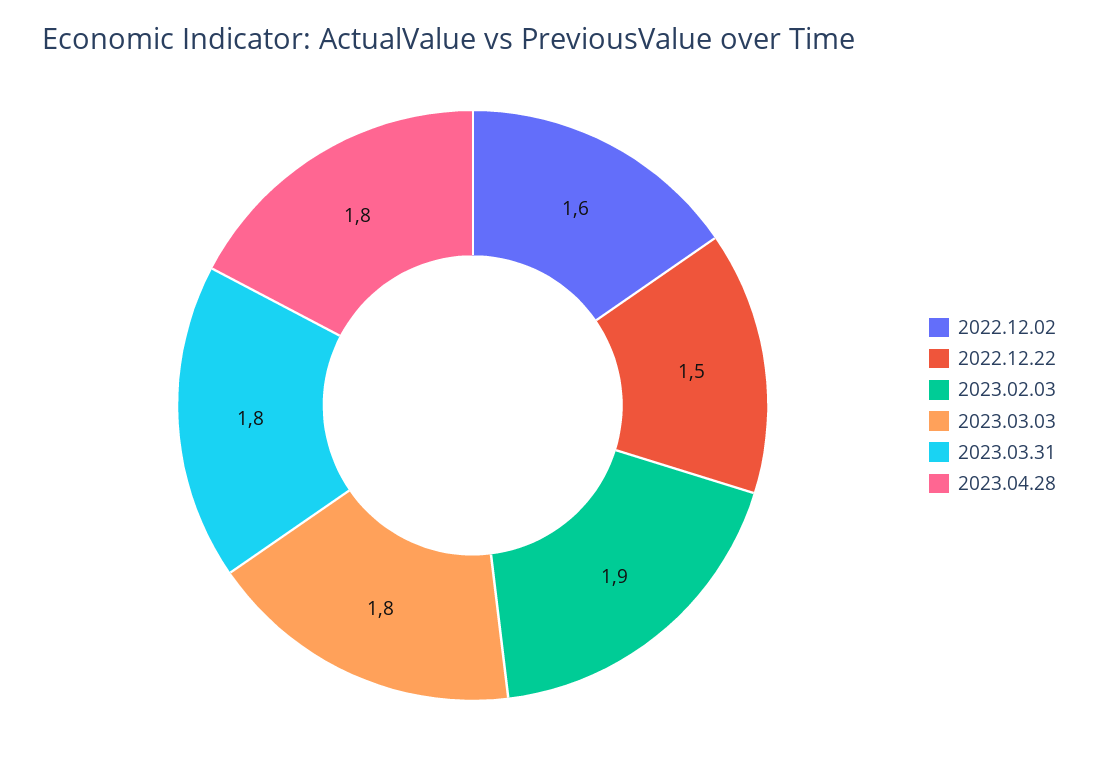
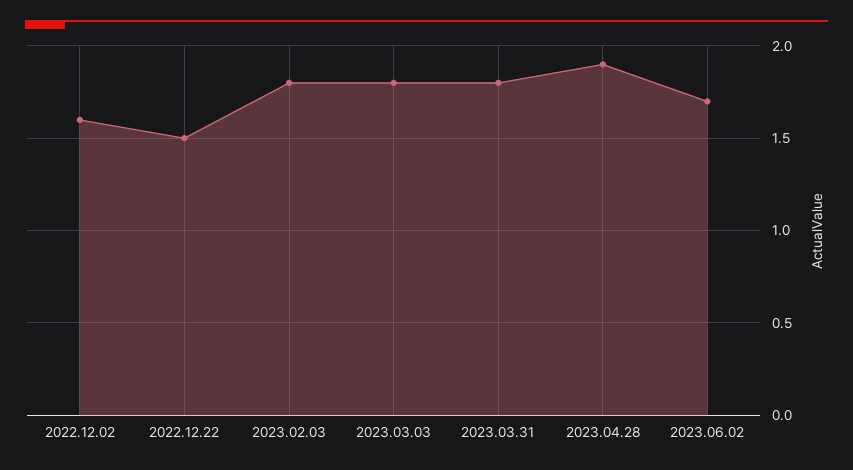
2023.02.03: 1.9 -> 1.8
2023.04.28: 1.8 -> 1.9
2023.06.02: none -> 1.7

